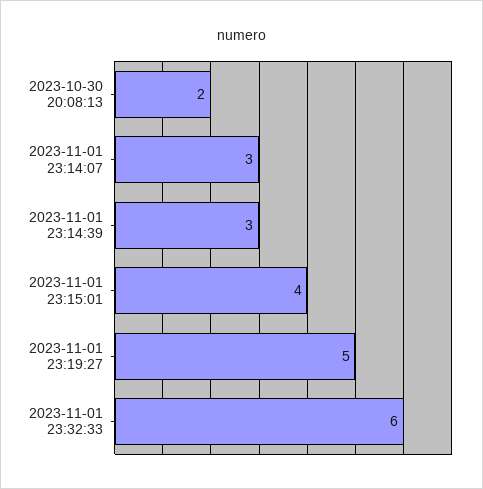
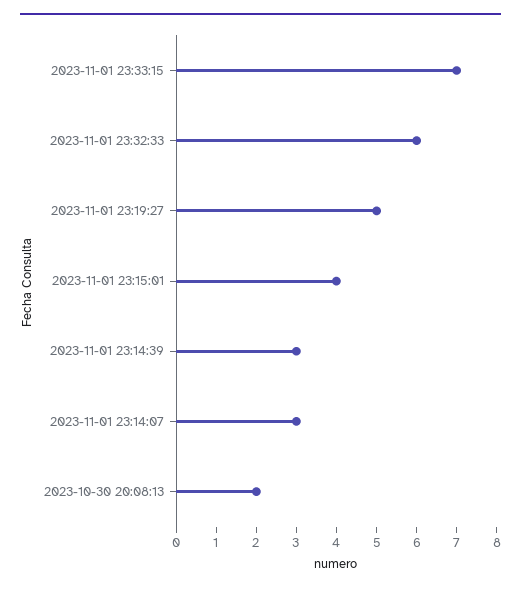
2023-11-01 23:33:15: none -> 7

